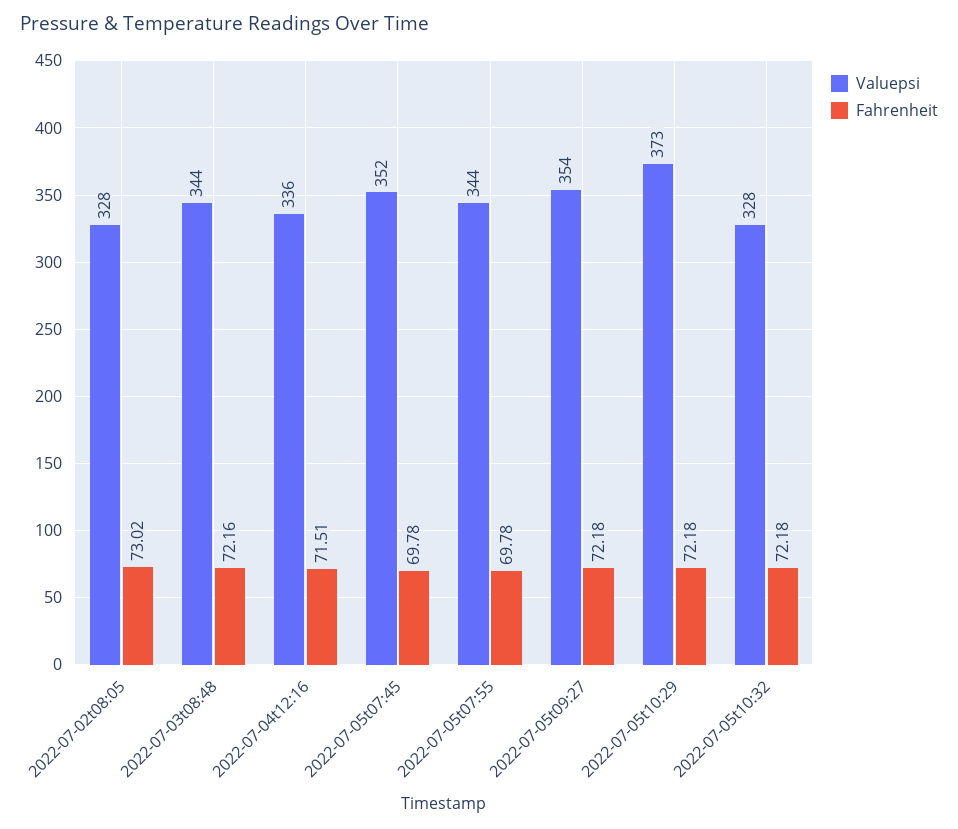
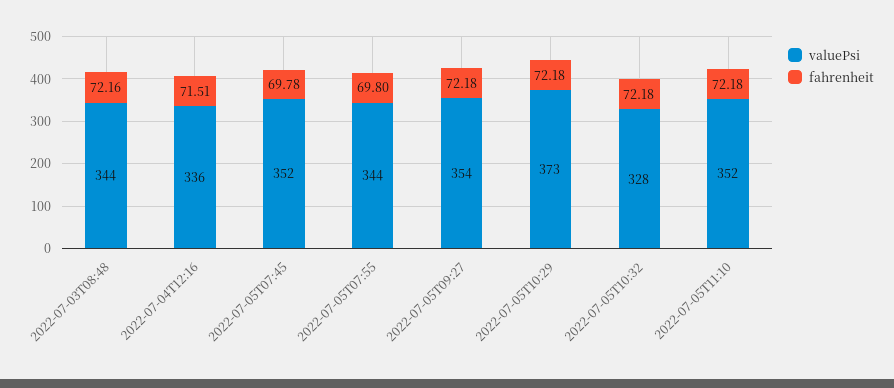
Valuepsi, 2022-07-02t08:05: 328 -> none
Fahrenheit, 2022-07-02t08:05: 73.02 -> none
Fahrenheit, 2022-07-05t07:55: 69.78 -> 69.8
Valuepsi, 2022-07-05T11:10: none -> 352
Fahrenheit, 2022-07-05T11:10: none -> 72.18

